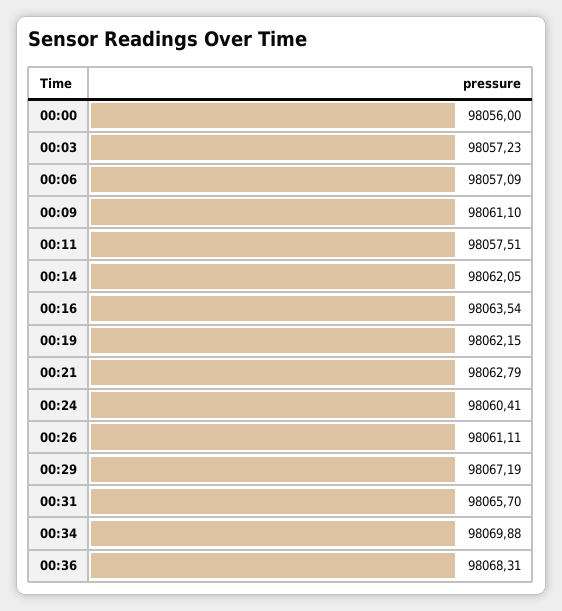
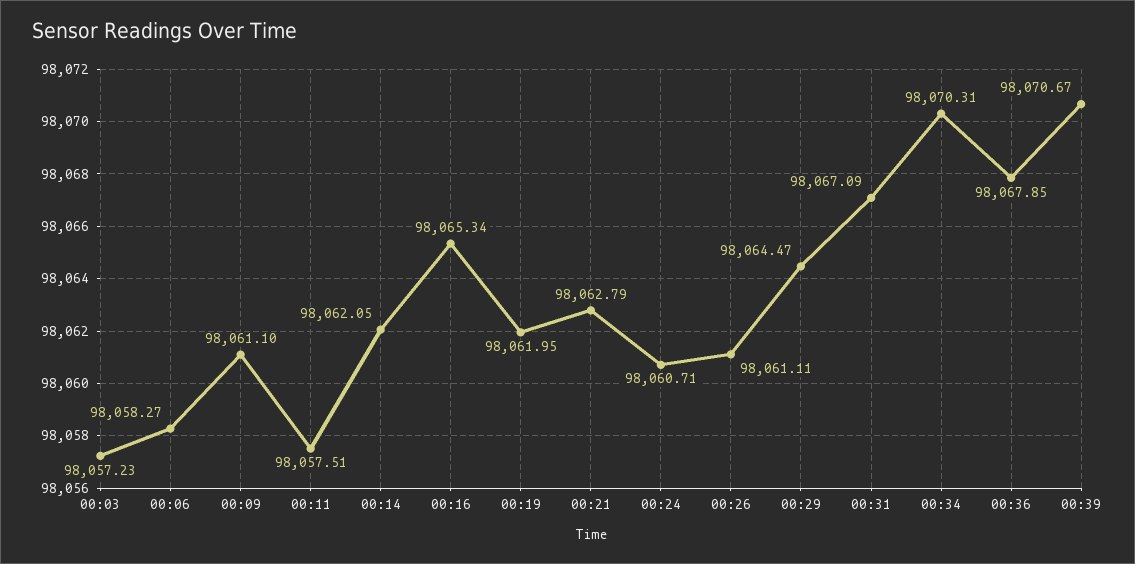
00:00: 98056 -> none
00:06: 98057.09 -> 98058.27
00:16: 98063.54 -> 98065.34
00:19: 98062.15 -> 98061.95
00:24: 98060.41 -> 98060.71
00:29: 98067.19 -> 98064.47
00:31: 98065.7 -> 98067.09
00:34: 98069.88 -> 98070.31
00:36: 98068.31 -> 98067.85
00:39: none -> 98070.67

